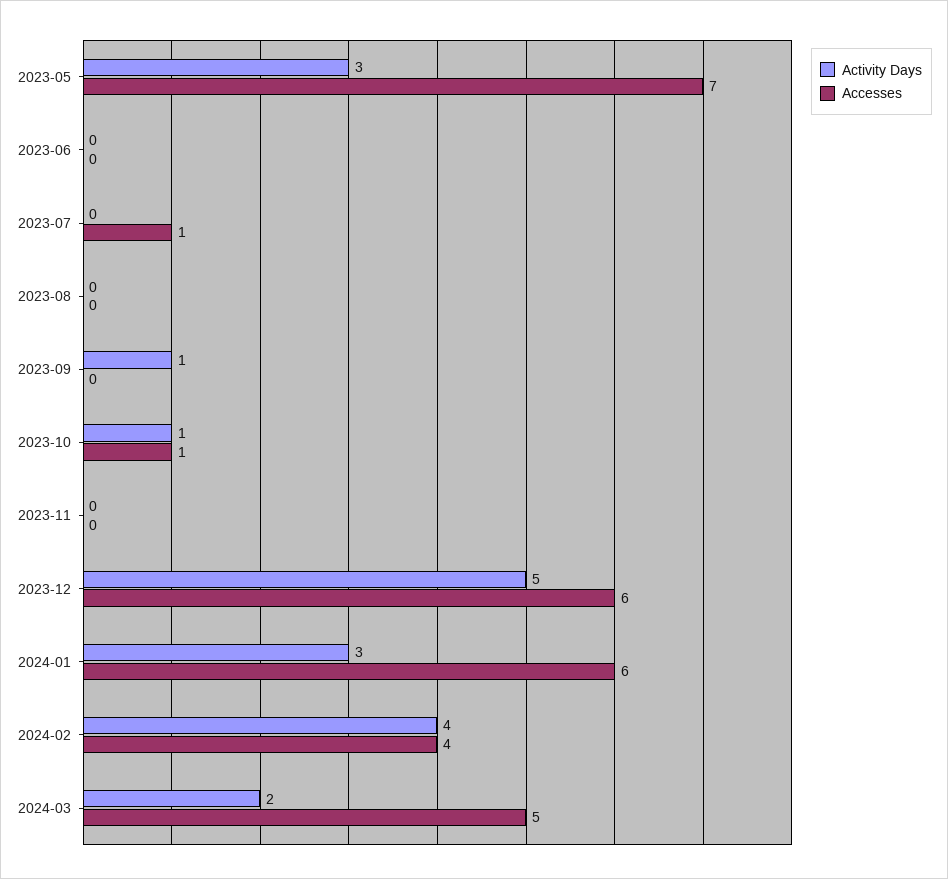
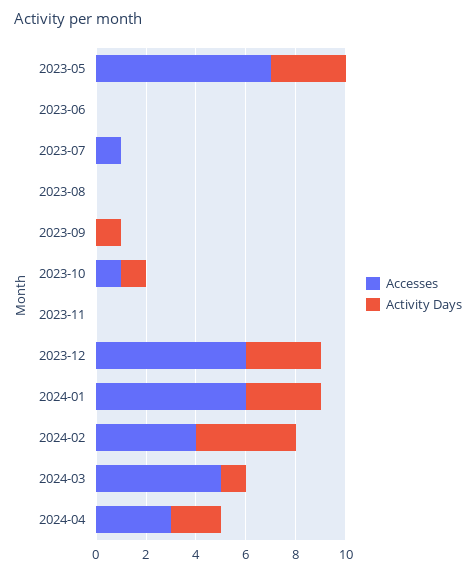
Activity Days, 2023-12: 5 -> 3
Activity Days, 2024-03: 2 -> 1
Accesses, 2024-04: none -> 3
Activity Days, 2024-04: none -> 2

